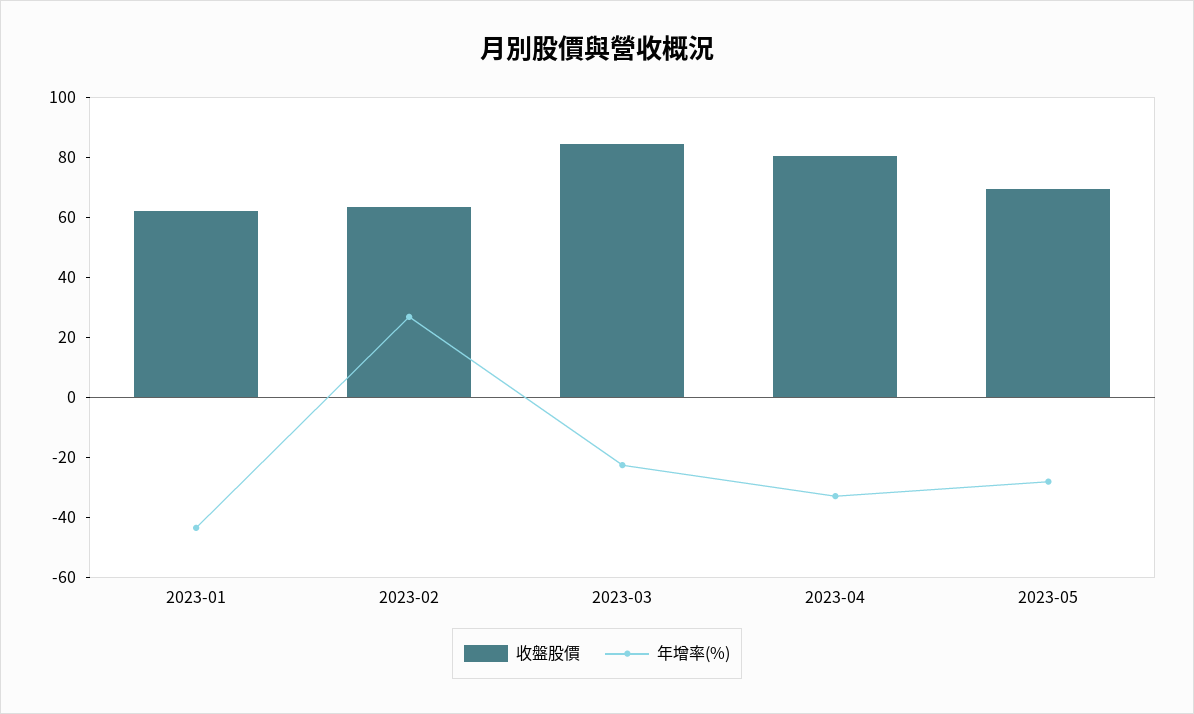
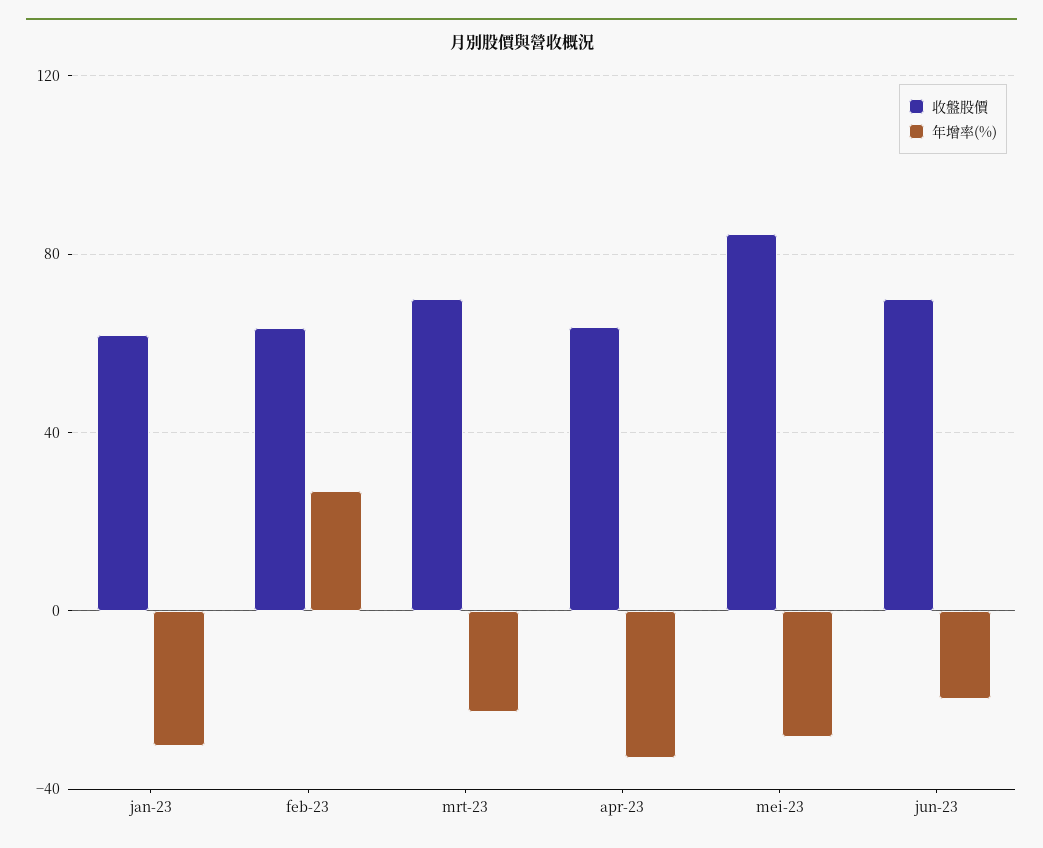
年增率(%), 2023-01: -45 -> -30
收盤股價, 2023-03: 85 -> 70
收盤股價, 2023-04: 80 -> 65
收盤股價, 2023-05: 70 -> 85
收盤股價, jun-23: none -> 70
年增率(%), jun-23: none -> -20

